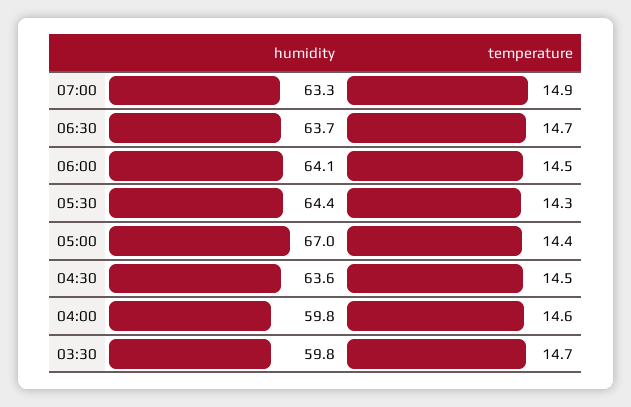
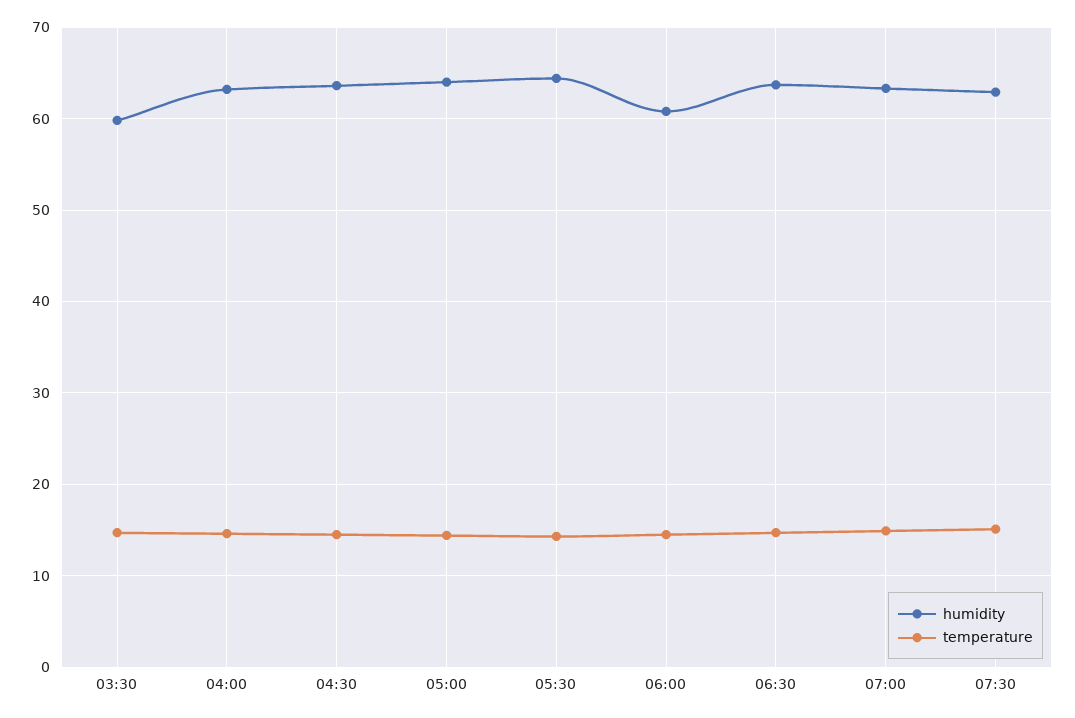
humidity, 06:00: 64.1 -> 61
humidity, 05:00: 67 -> 64
humidity, 04:00: 59.8 -> 63
humidity, 07:30: none -> 63
temperature, 07:30: none -> 15

